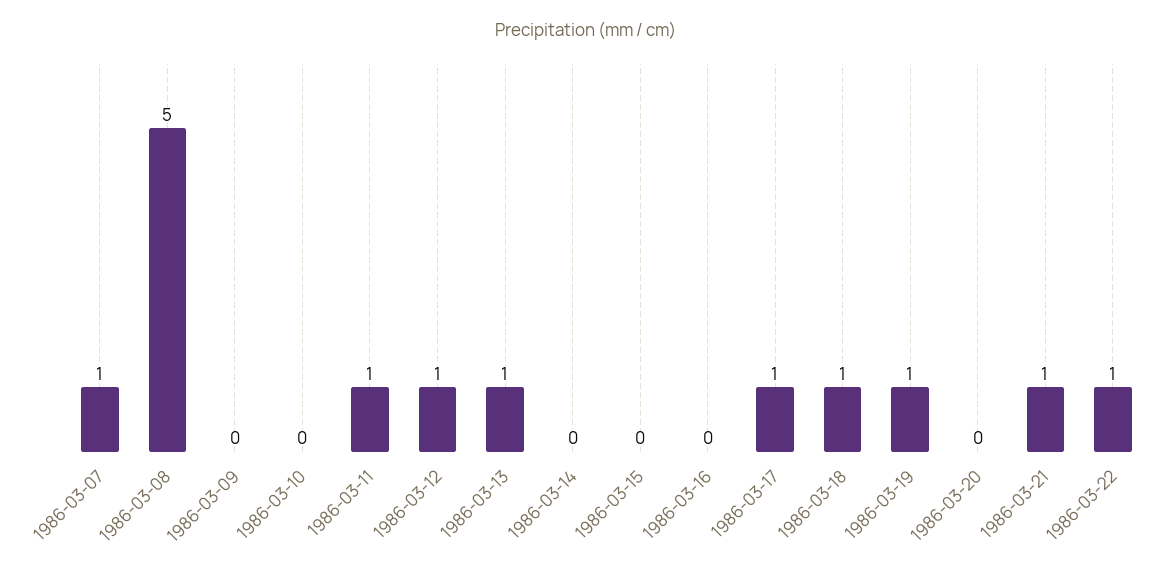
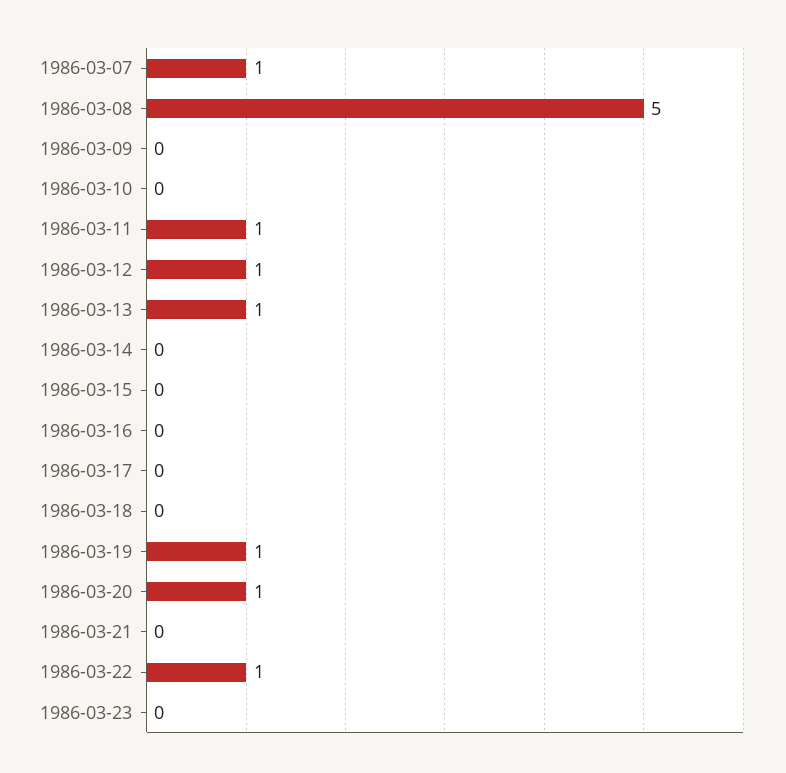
1986-03-17: 1 -> 0
1986-03-18: 1 -> 0
1986-03-20: 0 -> 1
1986-03-21: 1 -> 0
1986-03-23: none -> 0

